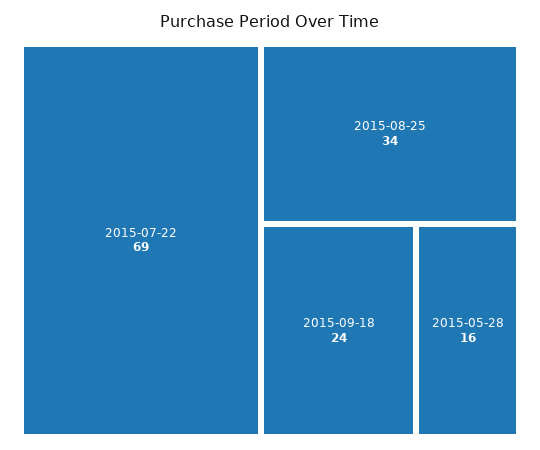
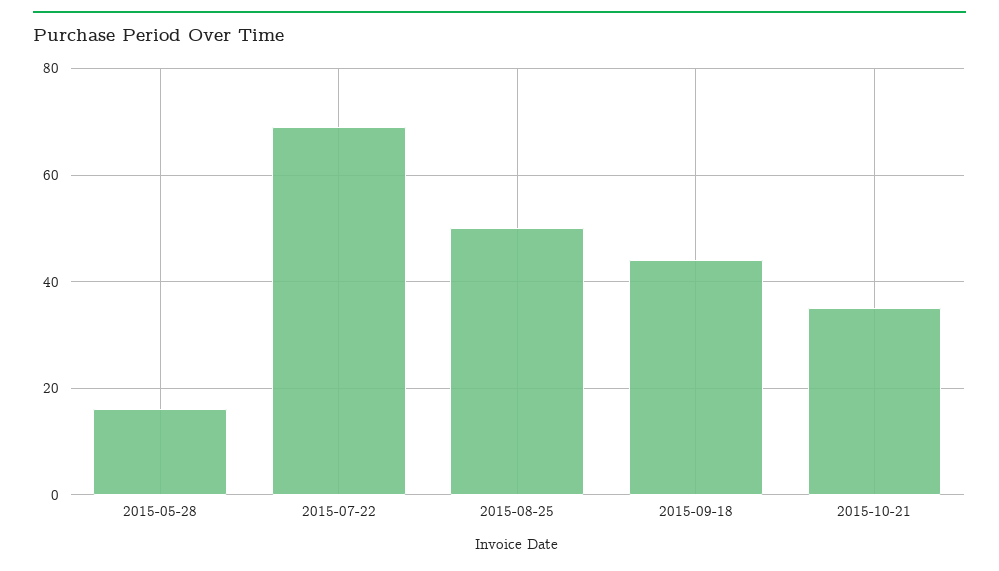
2015-08-25: 34 -> 50
2015-09-18: 24 -> 45
2015-10-21: none -> 35

